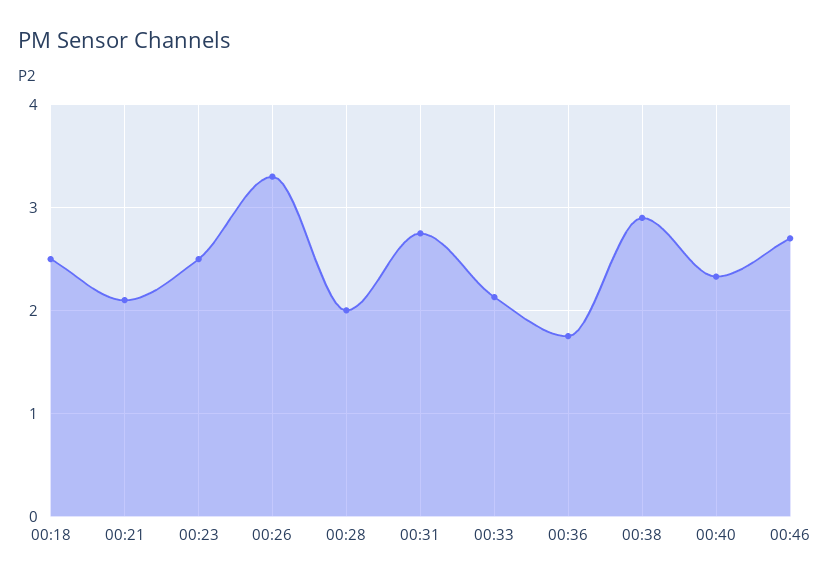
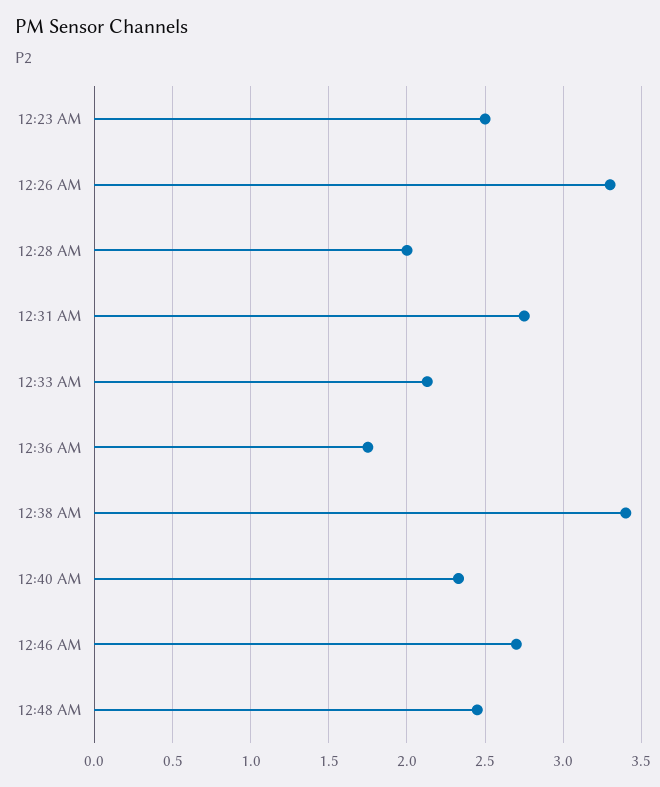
00:18: 2.5 -> none
00:21: 2.1 -> none
00:38: 2.9 -> 3.4
12:48 AM: none -> 2.45

